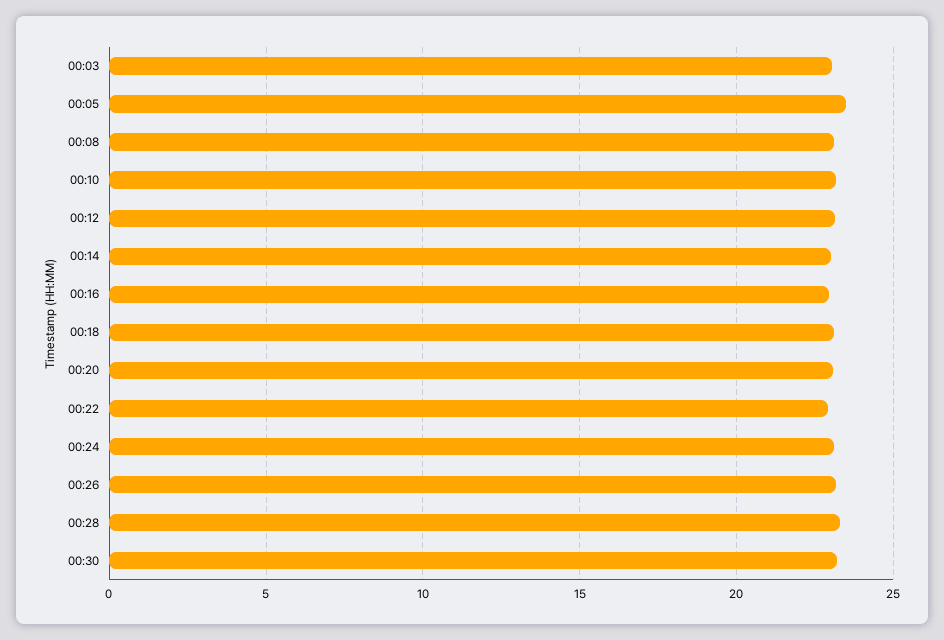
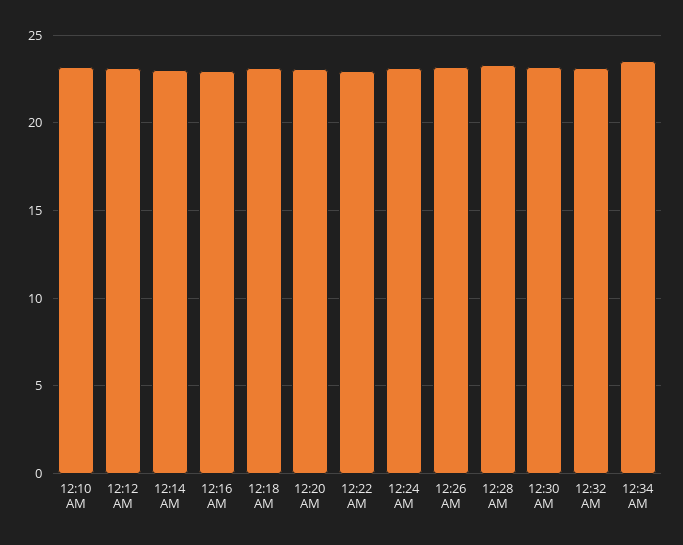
00:03: 23 -> none
00:05: 23.5 -> none
00:08: 23 -> none
12:32 AM: none -> 23
12:34 AM: none -> 23.5

